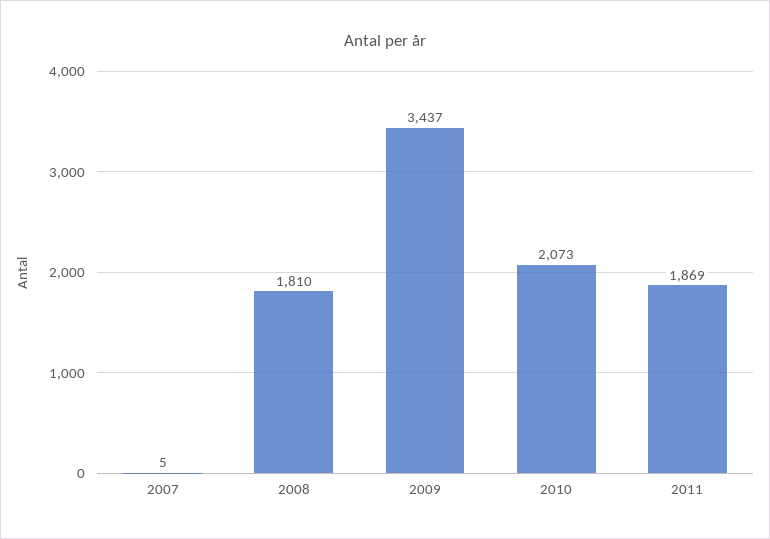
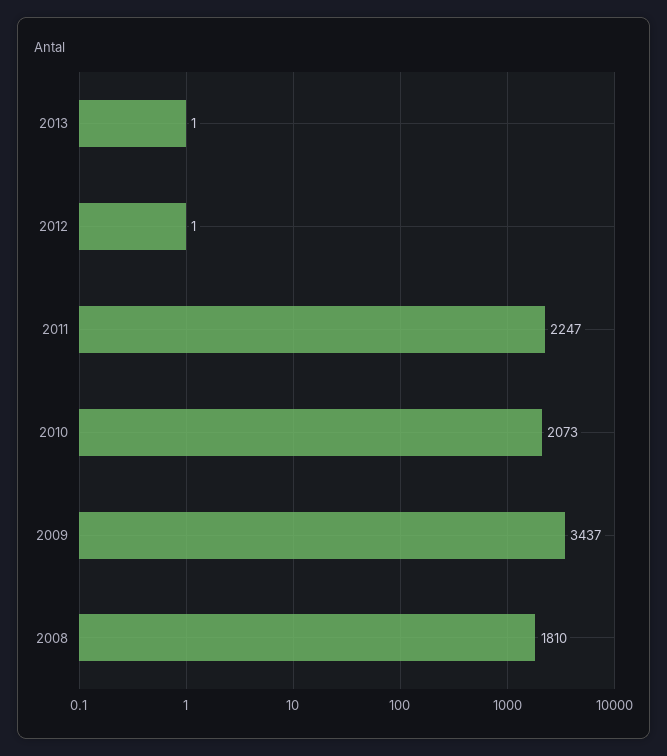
2007: 5 -> none
2011: 1869 -> 2247
2013: none -> 1
2012: none -> 1

